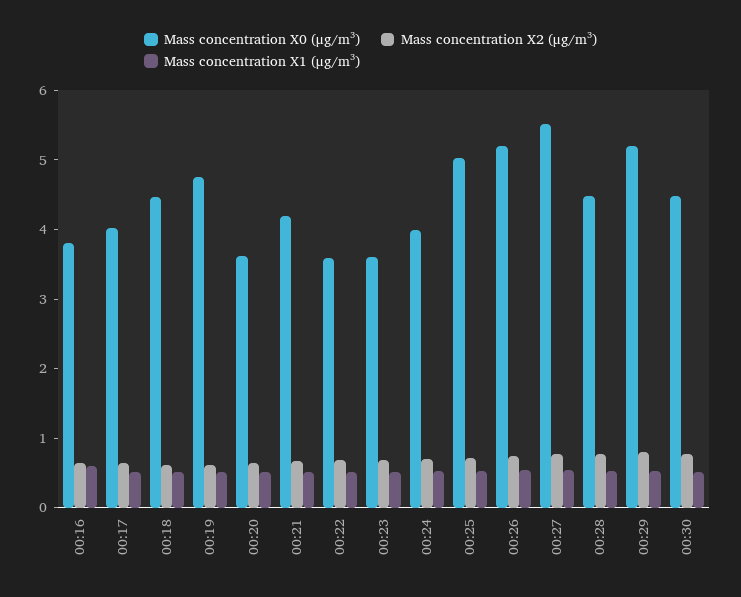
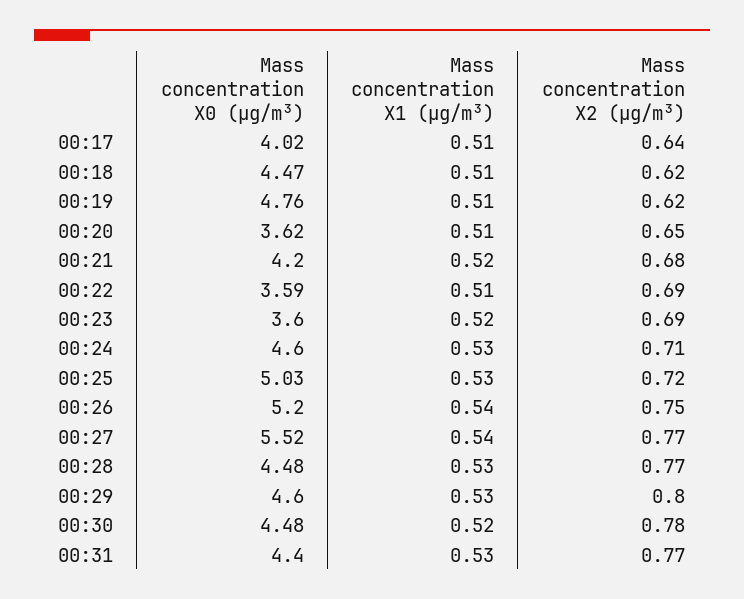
Mass concentration X0 (μg/m³), 00:16: 3.8 -> none
Mass concentration X2 (μg/m³), 00:16: 0.6 -> none
Mass concentration X1 (μg/m³), 00:16: 0.6 -> none
Mass concentration X0 (μg/m³), 00:24: 4 -> 4.6
Mass concentration X0 (μg/m³), 00:29: 5.2 -> 4.6
Mass concentration X0 (μg/m³), 00:31: none -> 4.4
Mass concentration X1 (μg/m³), 00:31: none -> 0.53
Mass concentration X2 (μg/m³), 00:31: none -> 0.77

